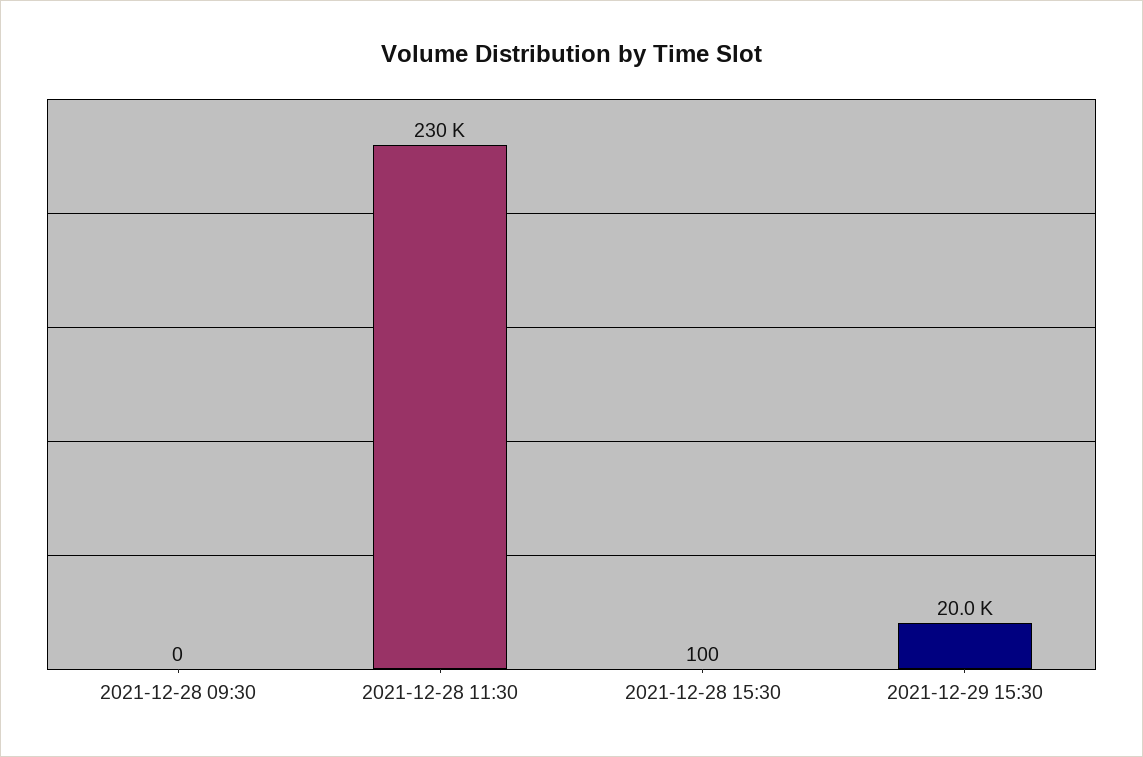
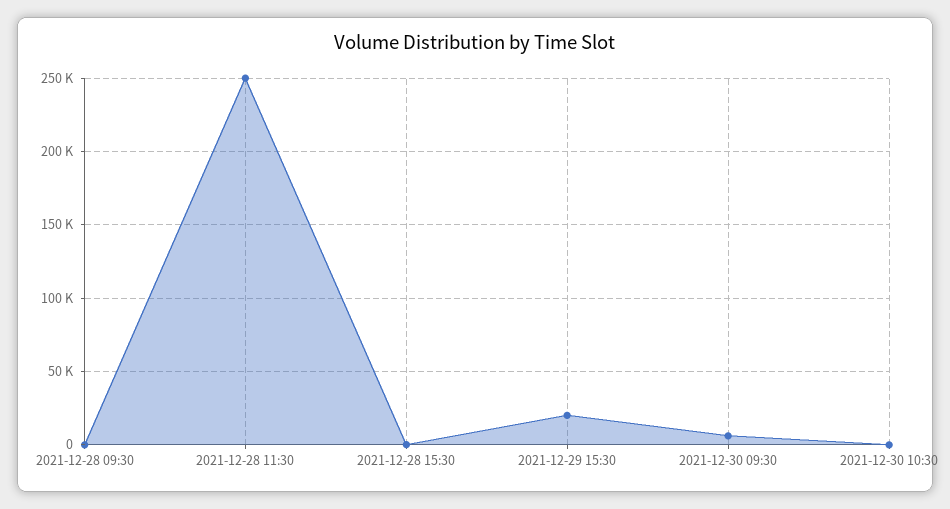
2021-12-28 11:30: 230000 -> 250000
2021-12-30 09:30: none -> 5000
2021-12-30 10:30: none -> 0

